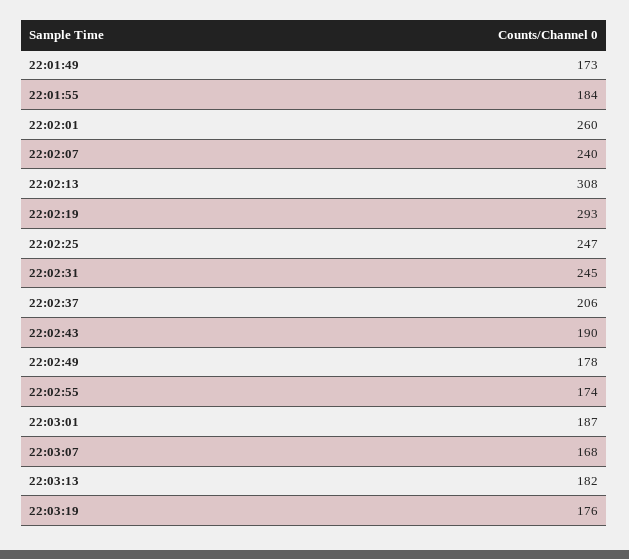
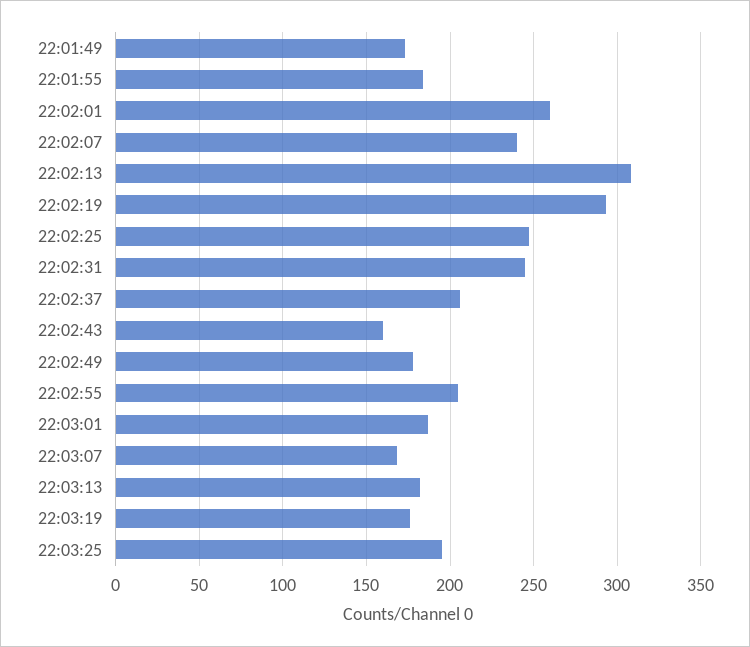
22:02:43: 190 -> 160
22:02:55: 174 -> 205
22:03:25: none -> 195

